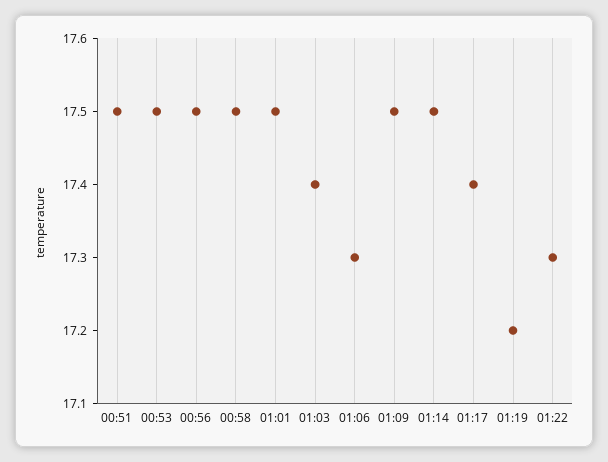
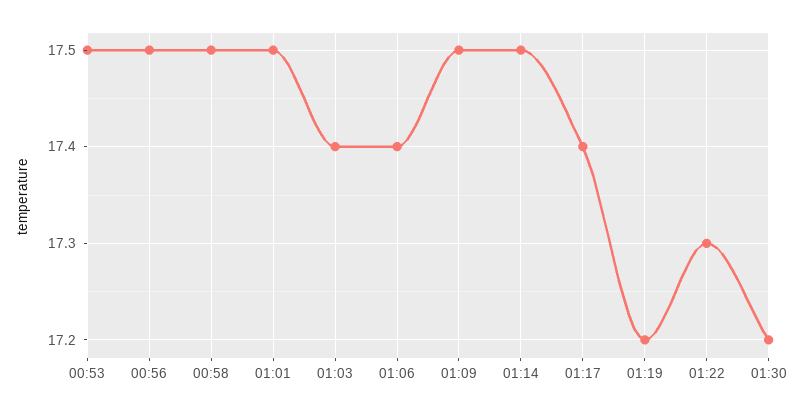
00:51: 17.5 -> none
01:06: 17.3 -> 17.4
01:30: none -> 17.2

